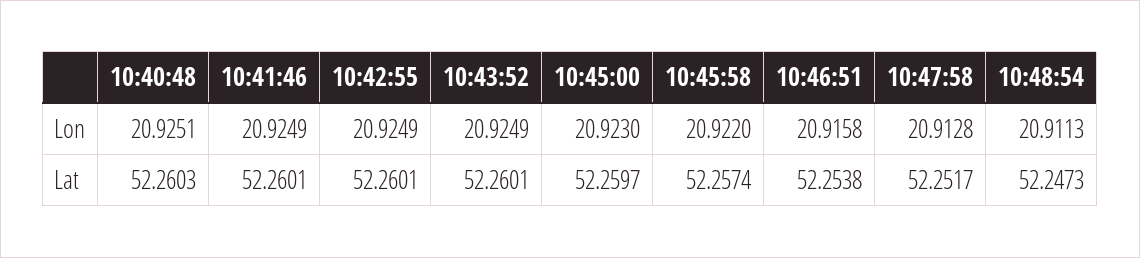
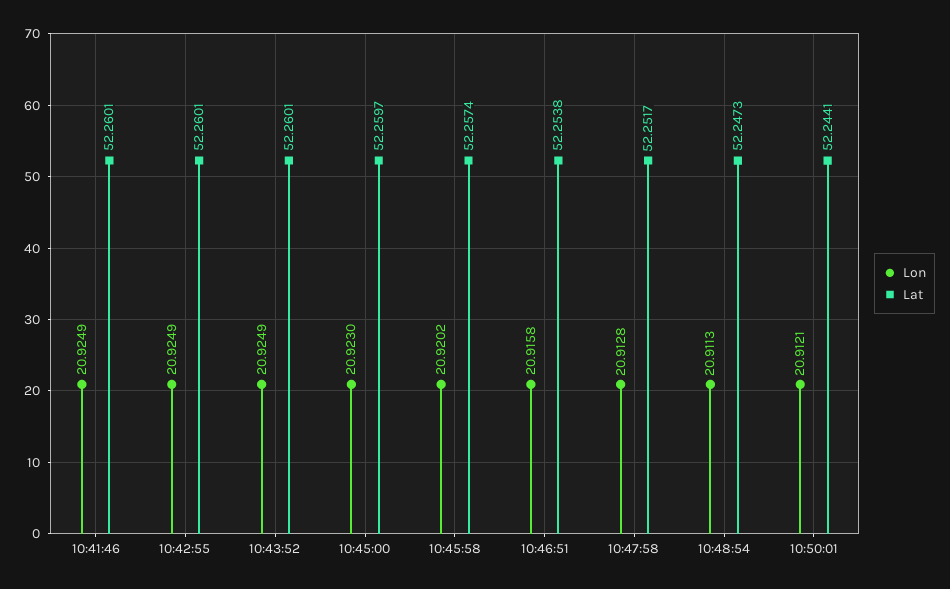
Lon, 10:40:48: 20.9251 -> none
Lon, 10:45:58: 20.922 -> 20.9202
Lat, 10:40:48: 52.2603 -> none
Lon, 10:50:01: none -> 20.9121
Lat, 10:50:01: none -> 52.2441

